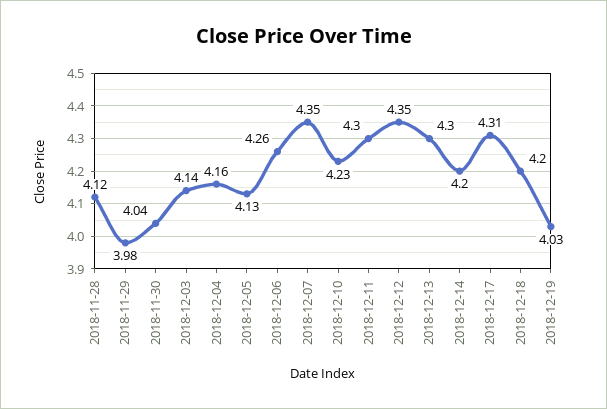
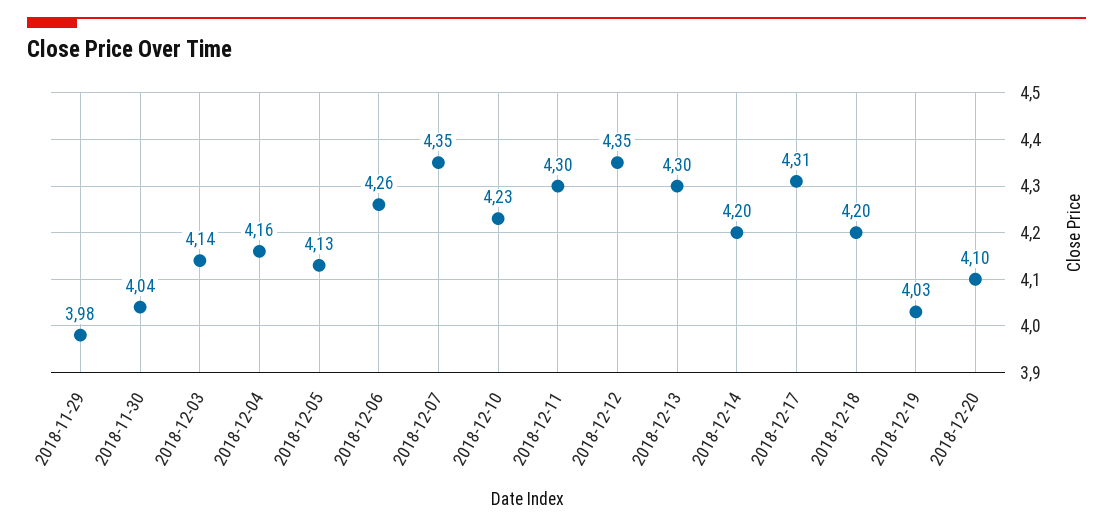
2018-11-28: 4.12 -> none
2018-12-20: none -> 4.1

